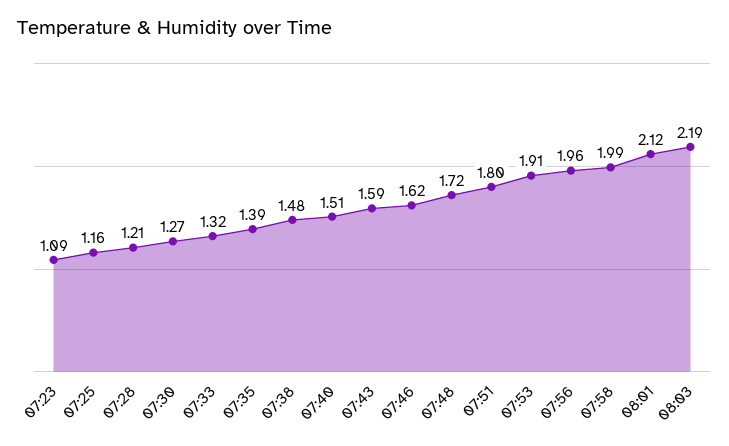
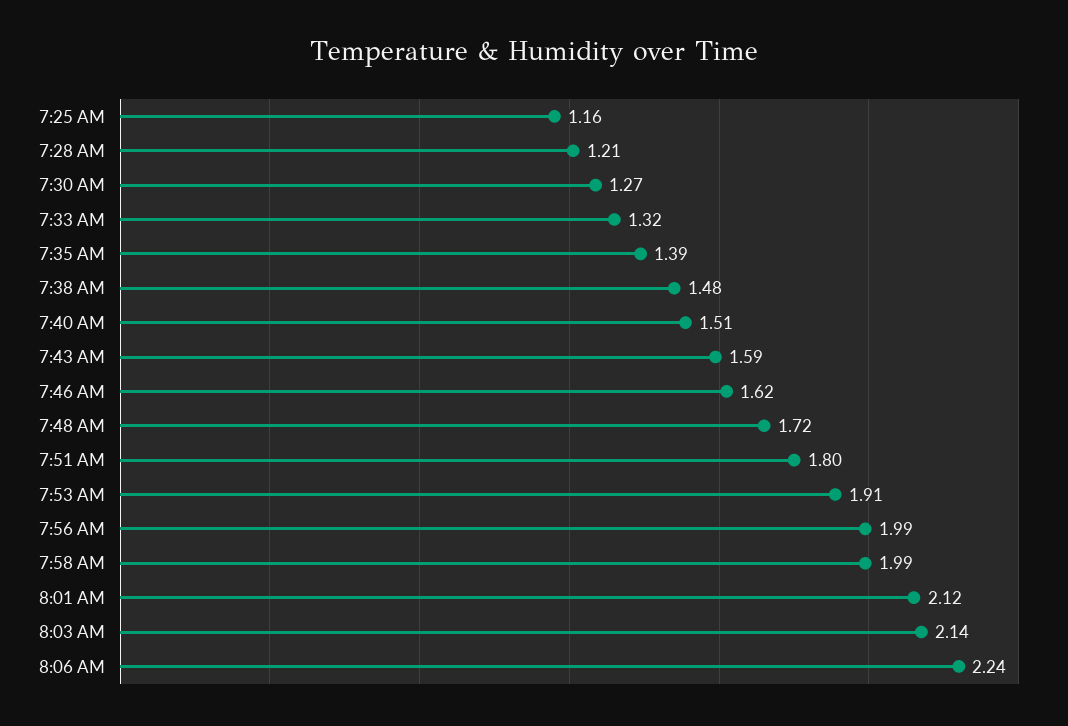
07:23: 1.09 -> none
07:56: 1.96 -> 1.99
08:03: 2.19 -> 2.14
8:06 AM: none -> 2.24

